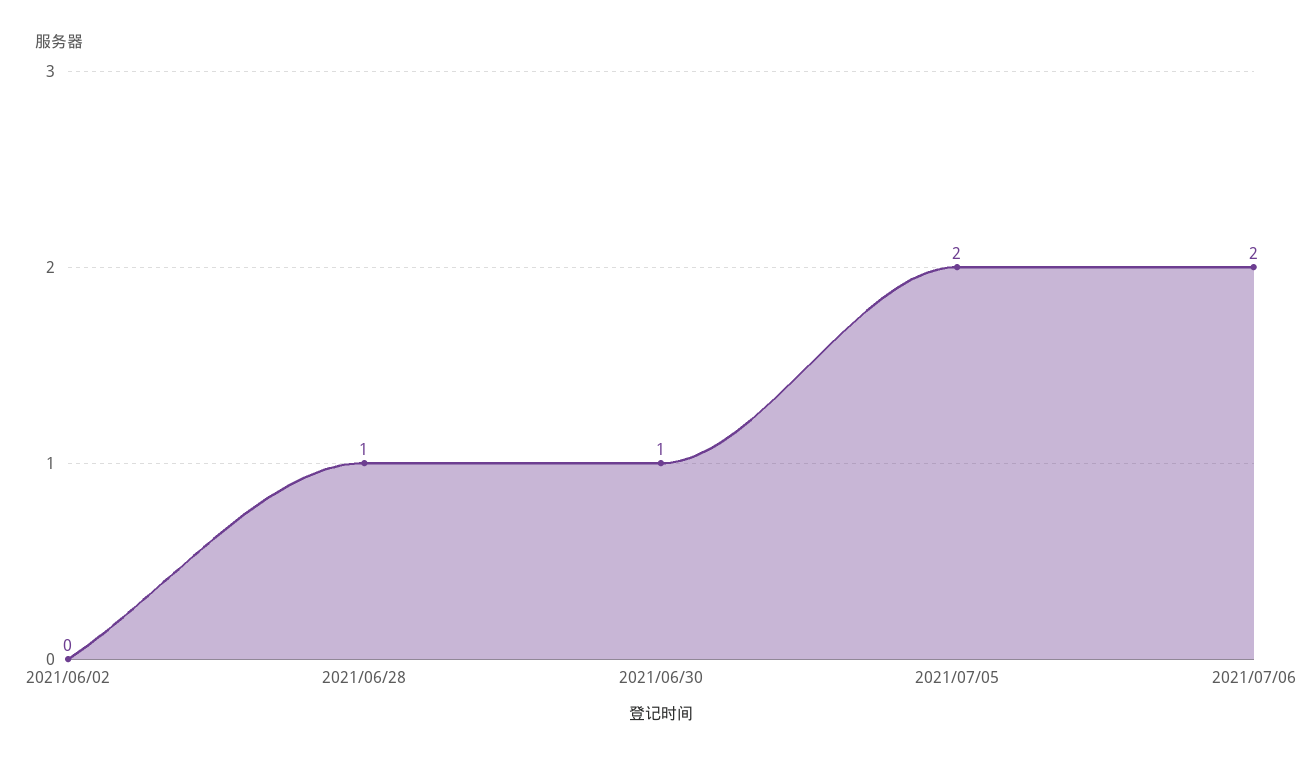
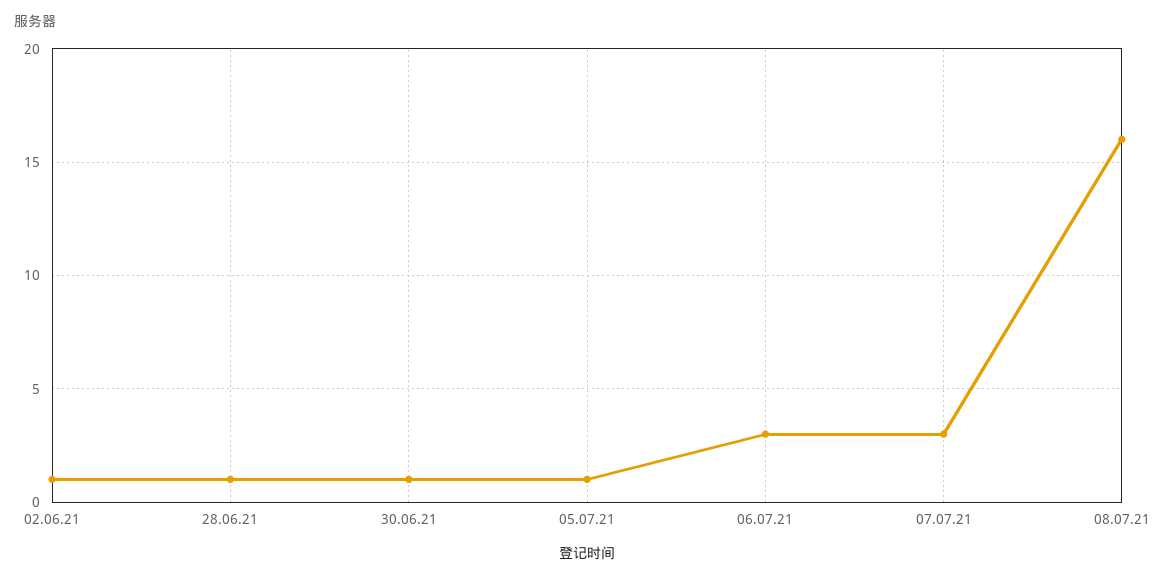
2021/06/02: 0 -> 1
2021/07/05: 2 -> 1
2021/07/06: 2 -> 3
07.07.21: none -> 3
08.07.21: none -> 16

